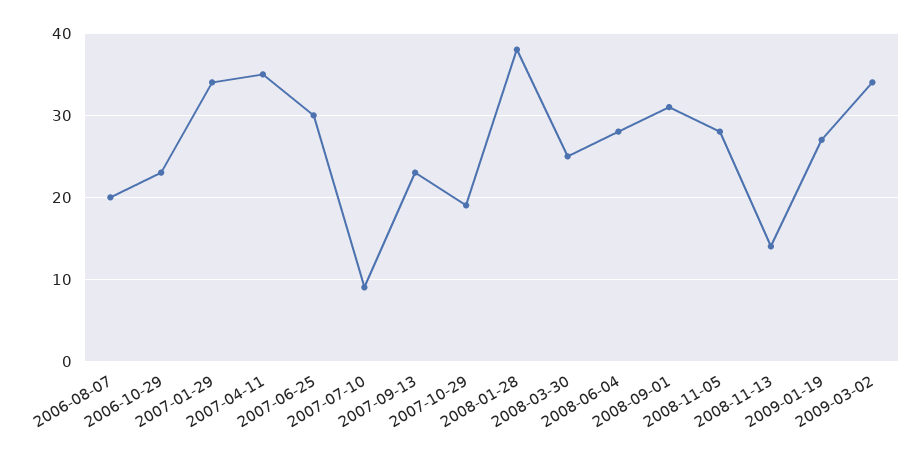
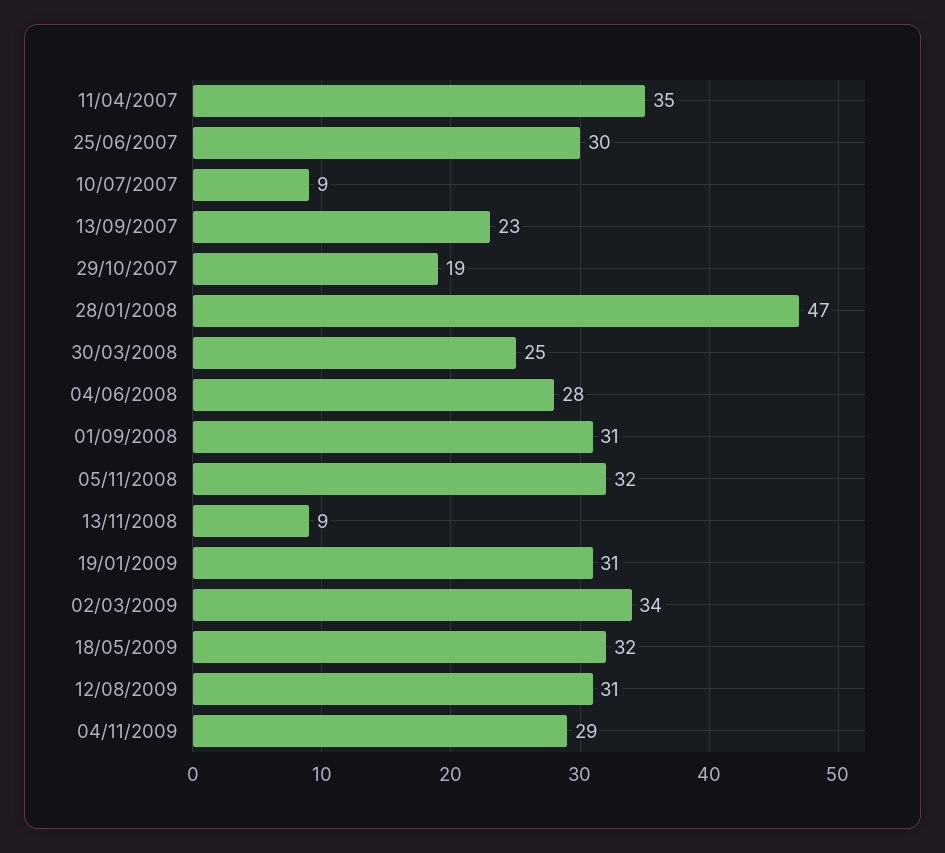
2006-08-07: 20 -> none
2006-10-29: 23 -> none
2007-01-29: 34 -> none
2008-01-28: 38 -> 47
2008-11-05: 28 -> 32
2008-11-13: 14 -> 9
2009-01-19: 27 -> 31
18/05/2009: none -> 32
12/08/2009: none -> 31
04/11/2009: none -> 29

